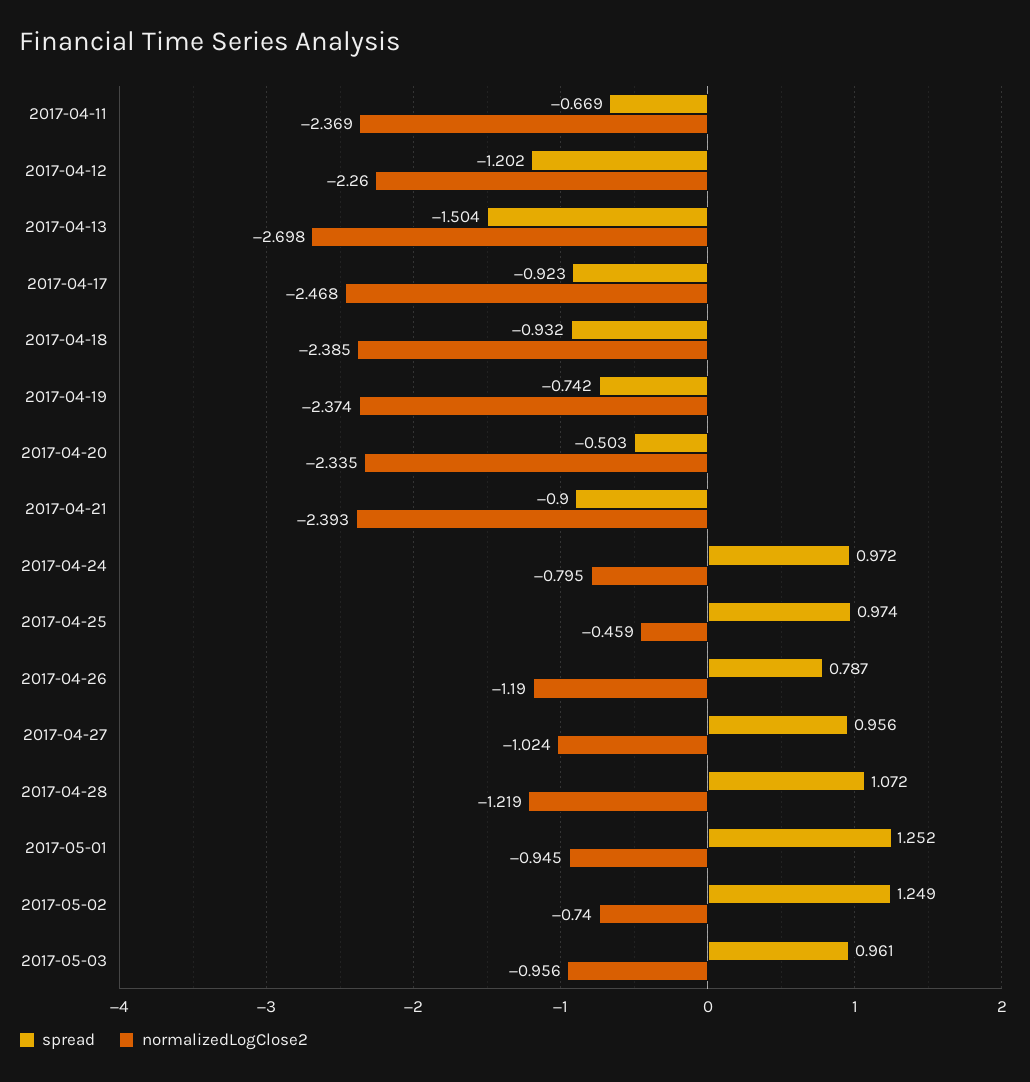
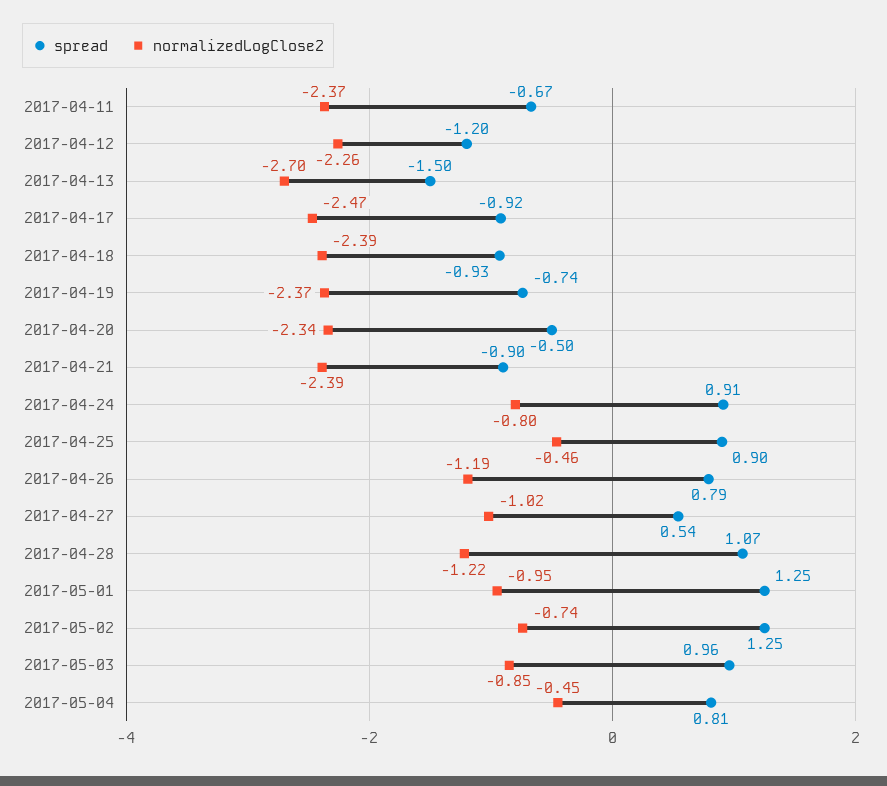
spread, 2017-04-24: 0.972 -> 0.91
spread, 2017-04-25: 0.974 -> 0.9
spread, 2017-04-27: 0.956 -> 0.54
normalizedLogClose2, 2017-05-03: -0.956 -> -0.85
spread, 2017-05-04: none -> 0.81
normalizedLogClose2, 2017-05-04: none -> -0.45

